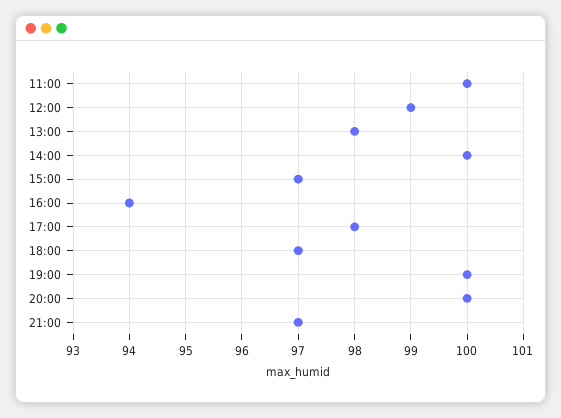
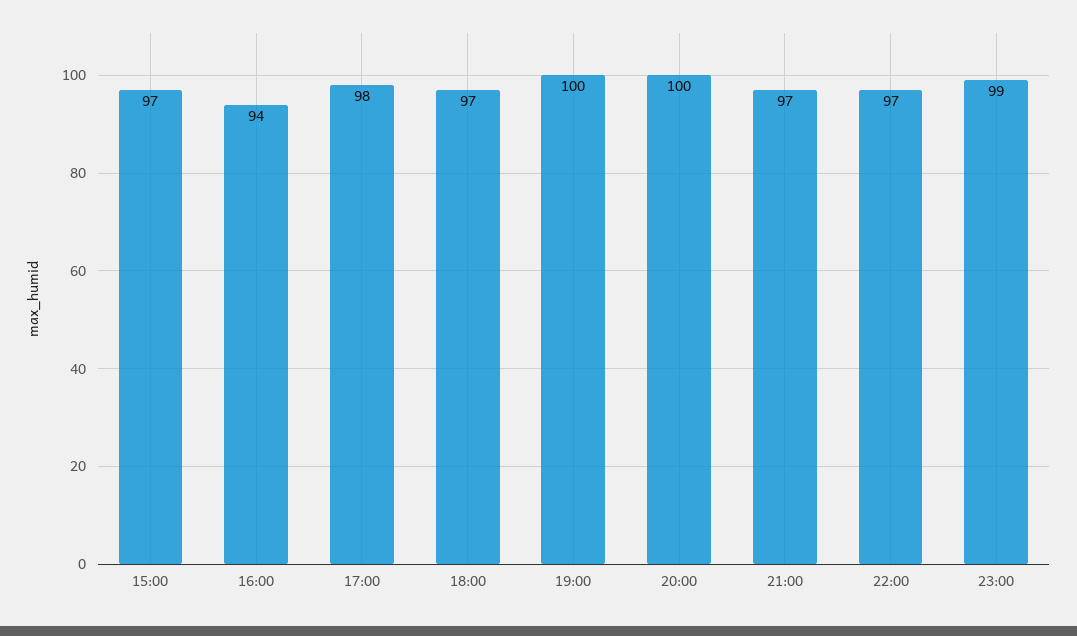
11:00: 100 -> none
12:00: 99 -> none
13:00: 98 -> none
14:00: 100 -> none
22:00: none -> 97
23:00: none -> 99

